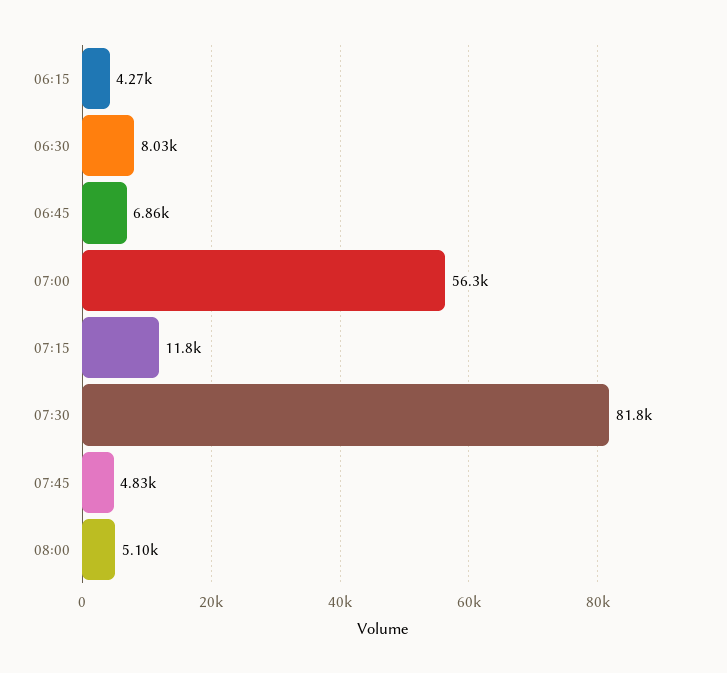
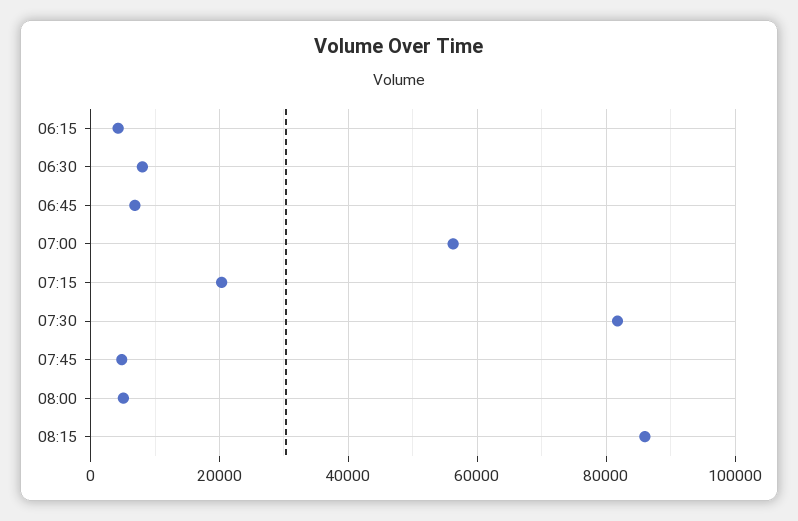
07:15: 11800 -> 20000
08:15: none -> 86000

